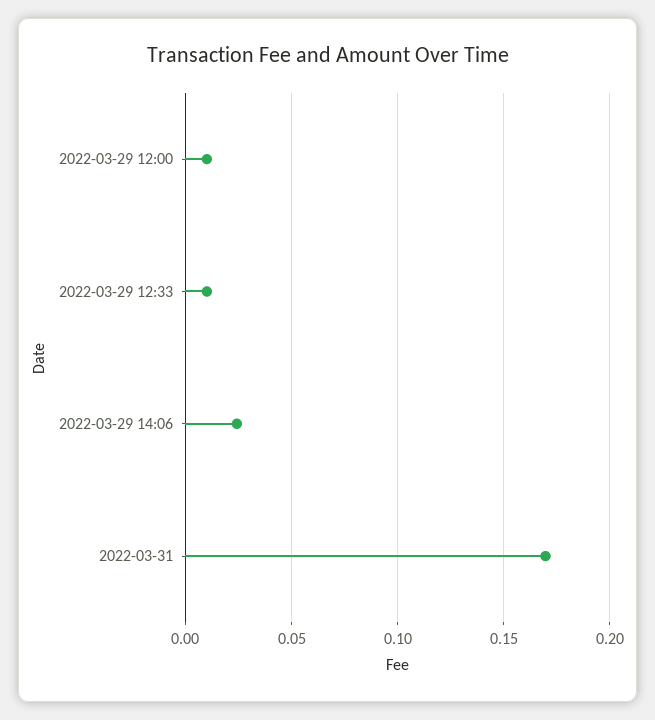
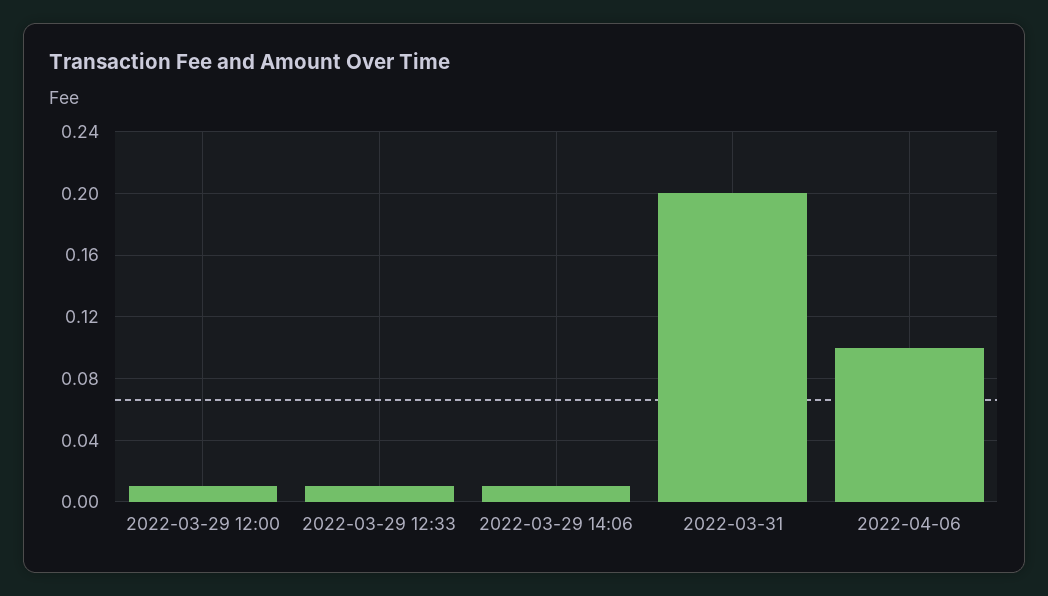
2022-03-29 14:06: 0.025 -> 0.01
2022-03-31: 0.17 -> 0.2
2022-04-06: none -> 0.1

